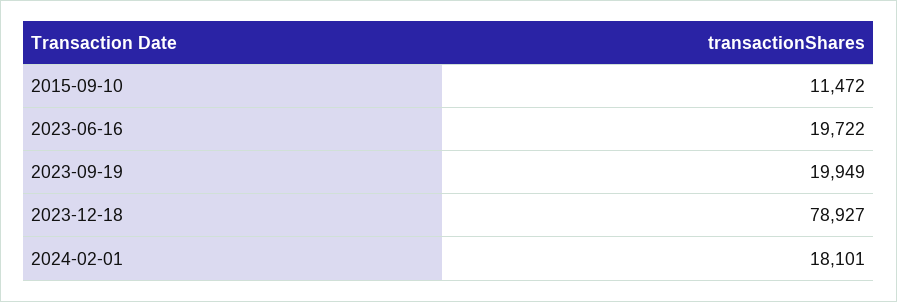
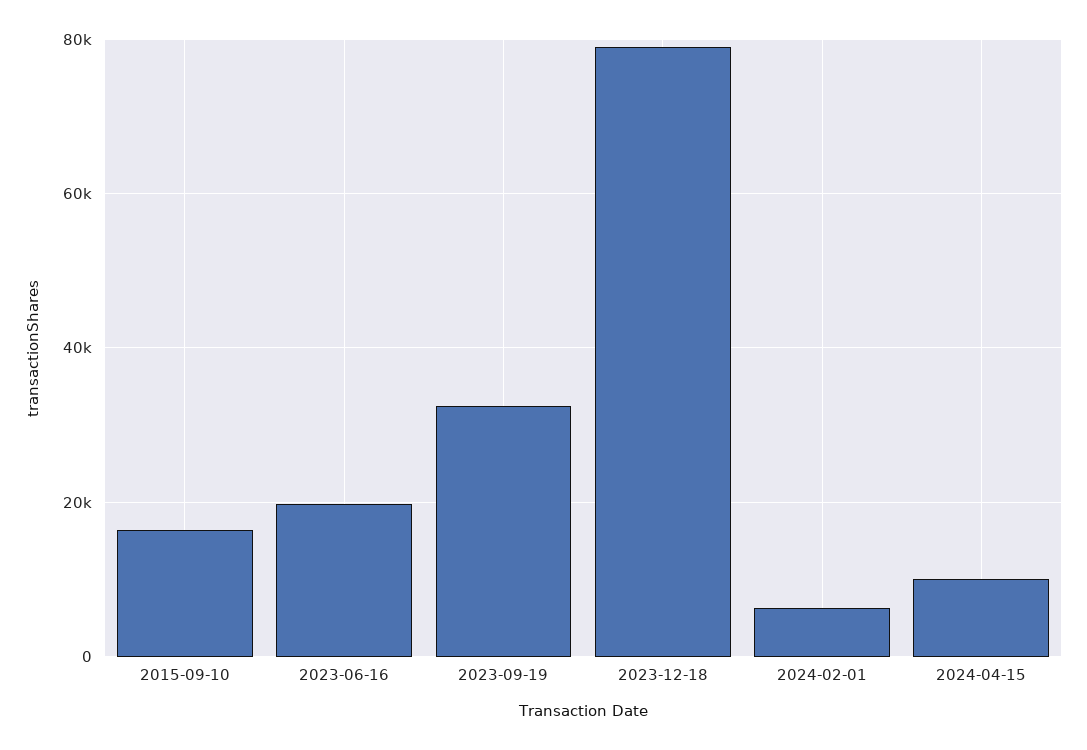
2015-09-10: 11472 -> 16000
2023-09-19: 19949 -> 32000
2024-02-01: 18101 -> 6000
2024-04-15: none -> 10000

